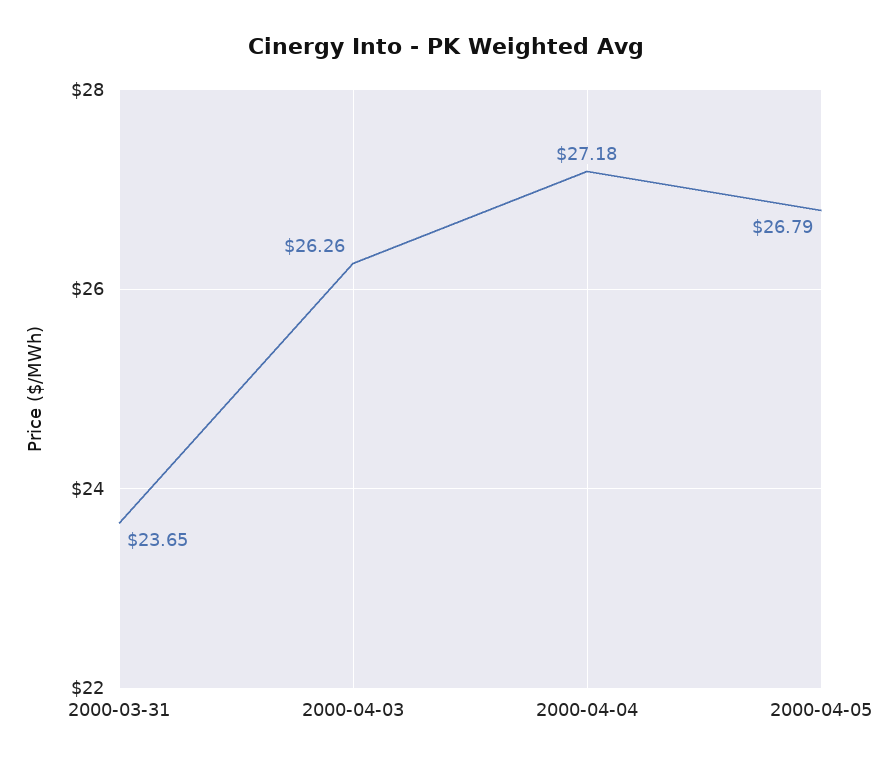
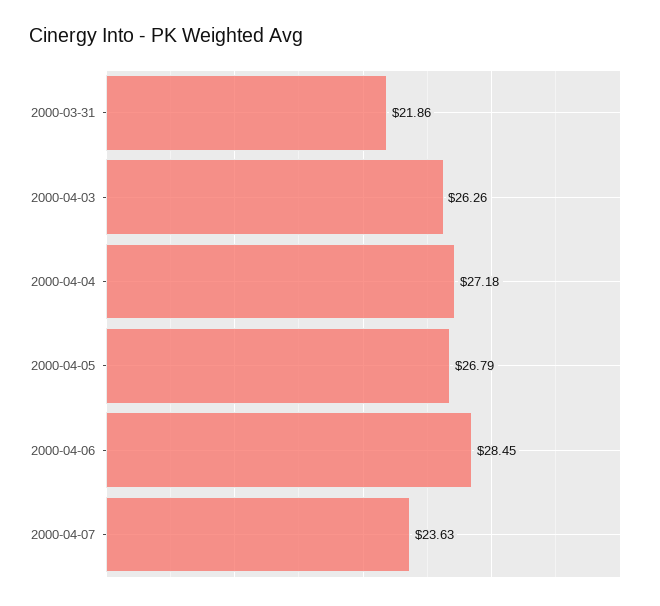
2000-03-31: 23.65 -> 21.86
2000-04-06: none -> 28.45
2000-04-07: none -> 23.63

